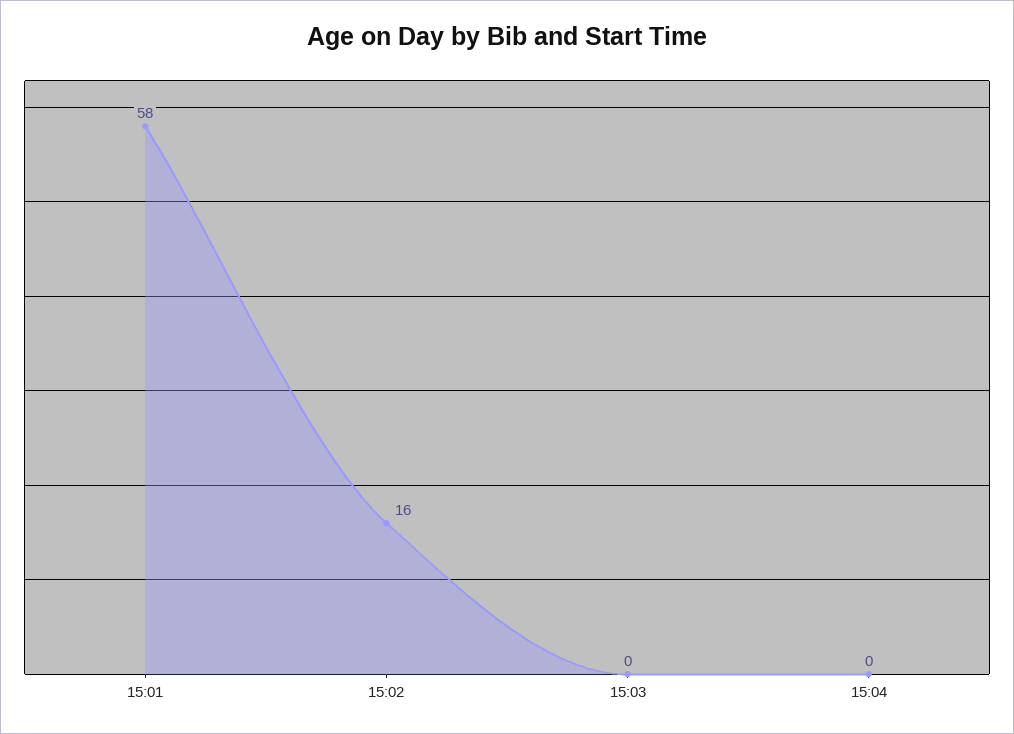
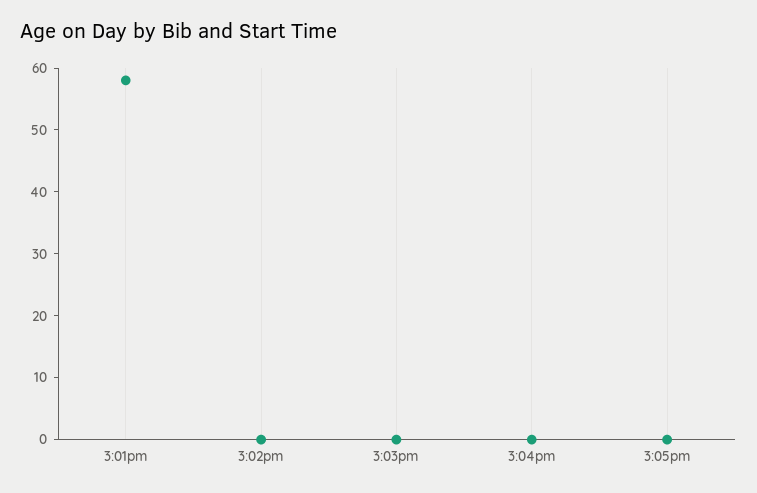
15:02: 16 -> 0
3:05pm: none -> 0

